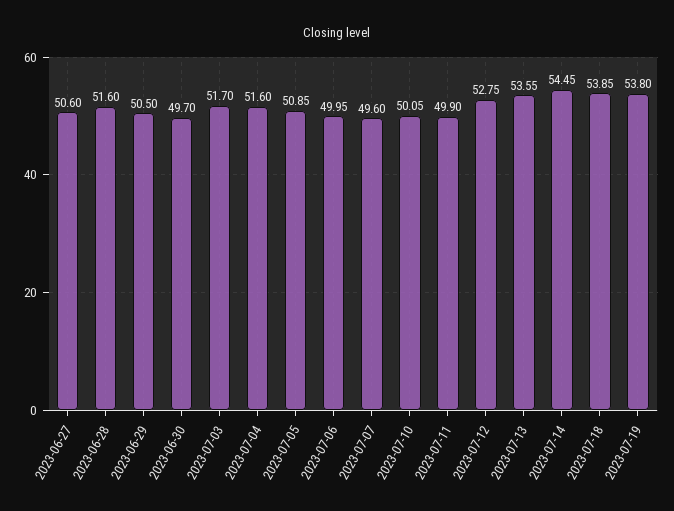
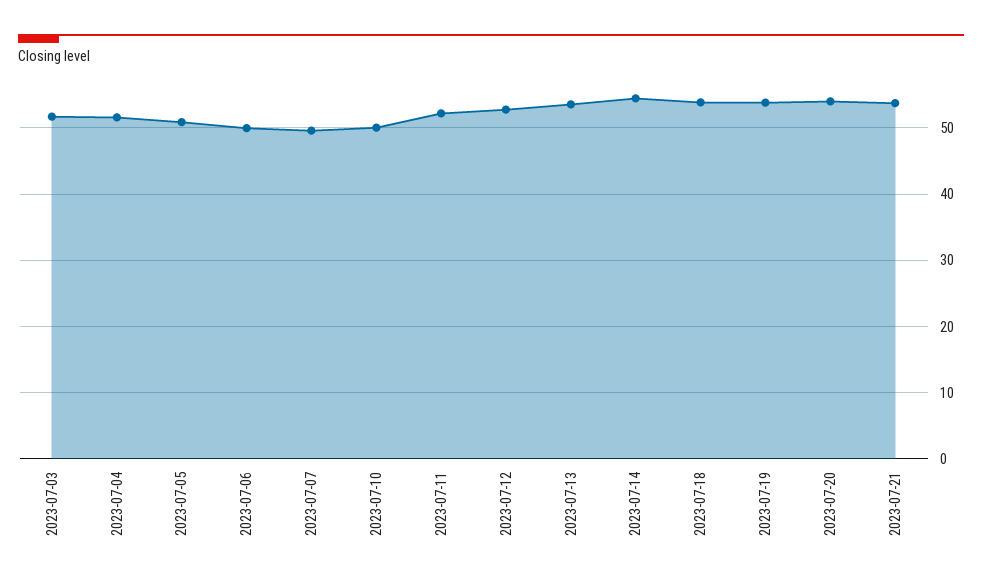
2023-06-27: 50.6 -> none
2023-06-28: 51.6 -> none
2023-06-29: 50.5 -> none
2023-06-30: 49.7 -> none
2023-07-11: 49.9 -> 52
2023-07-20: none -> 54
2023-07-21: none -> 54

